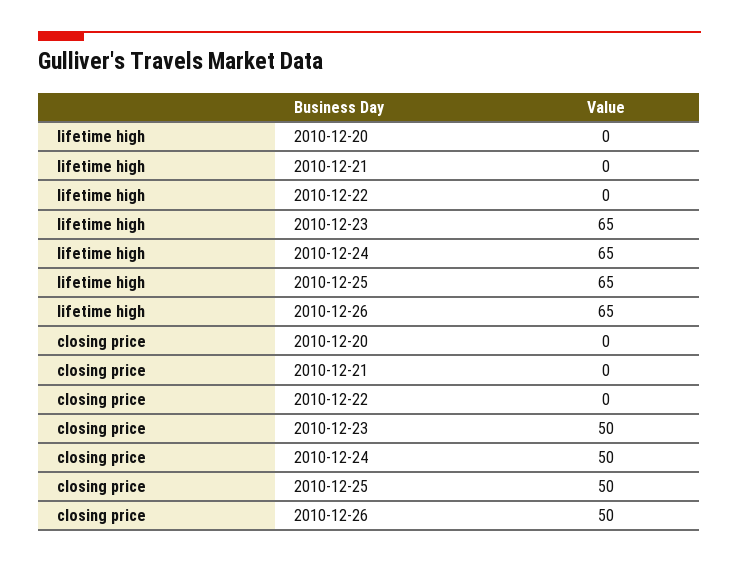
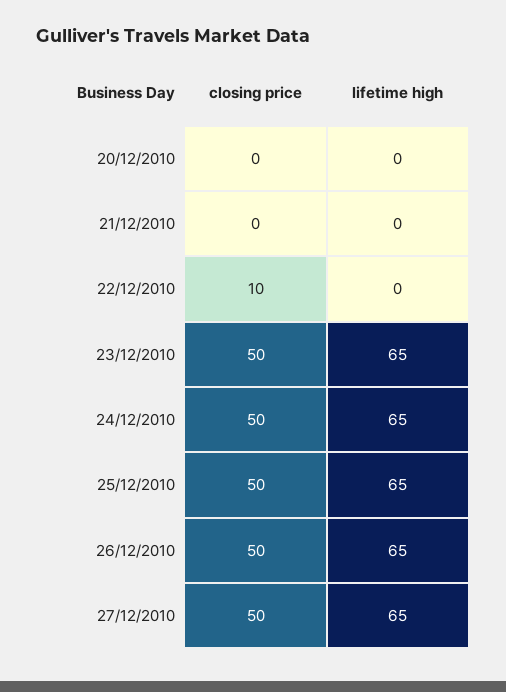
closing price, 2010-12-22: 0 -> 10
closing price, 27/12/2010: none -> 50
lifetime high, 27/12/2010: none -> 65

